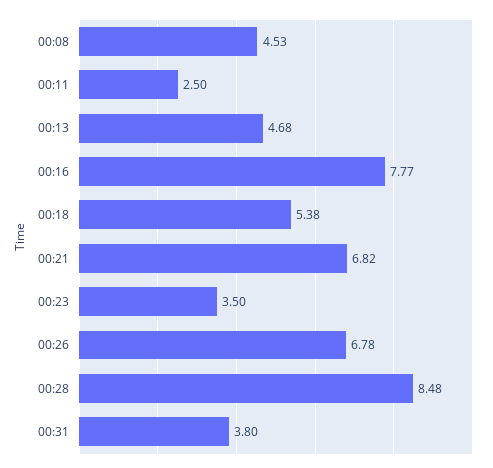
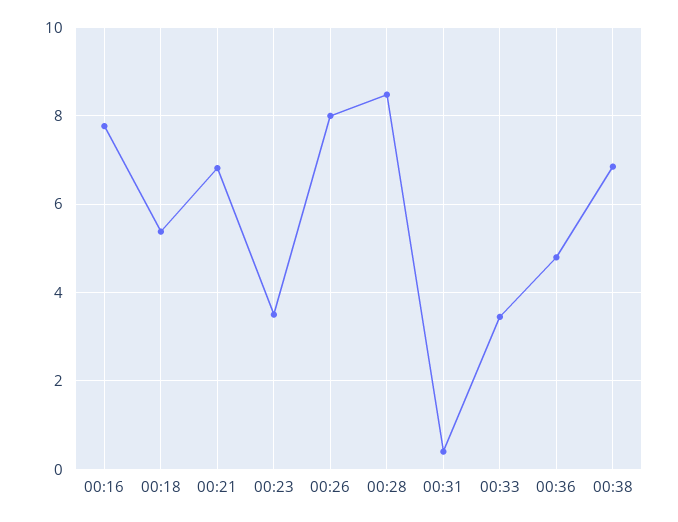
00:08: 4.53 -> none
00:11: 2.5 -> none
00:13: 4.68 -> none
00:26: 6.78 -> 8
00:31: 3.8 -> 0.4
00:33: none -> 3.4
00:36: none -> 4.8
00:38: none -> 6.8

